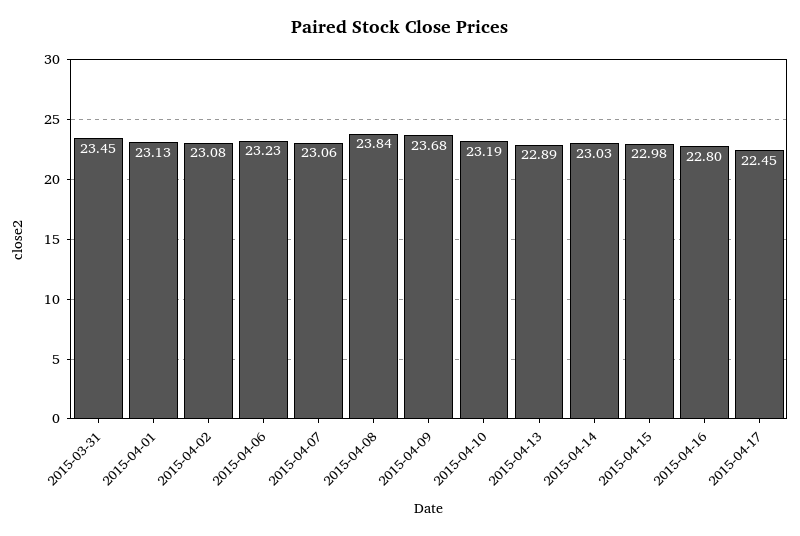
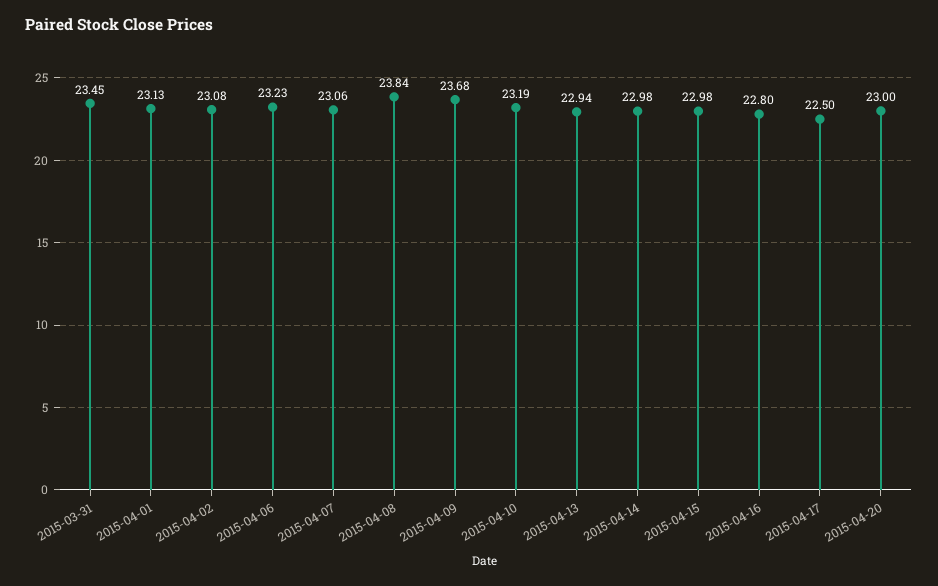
2015-04-13: 22.89 -> 22.94
2015-04-14: 23.03 -> 22.98
2015-04-17: 22.45 -> 22.5
2015-04-20: none -> 23

